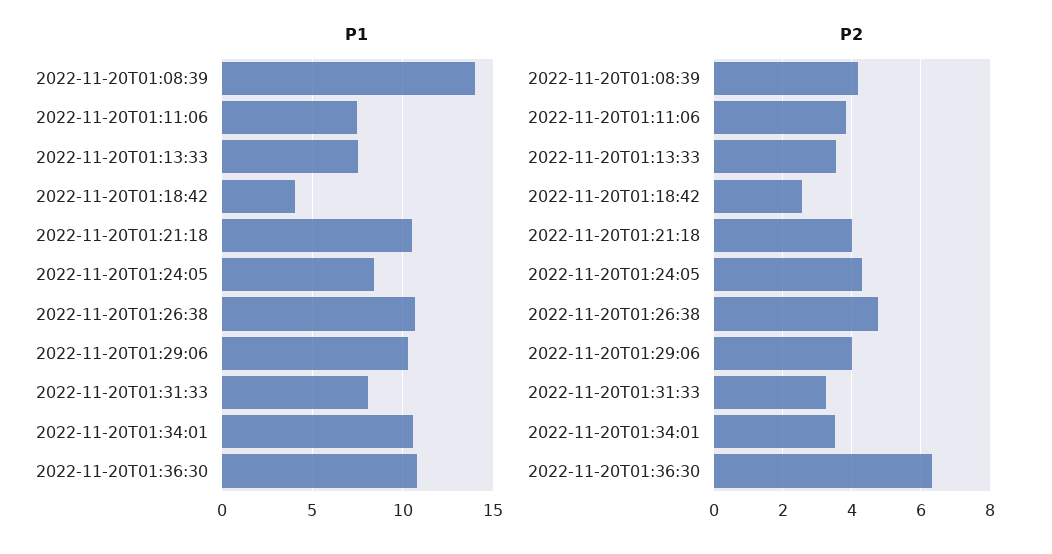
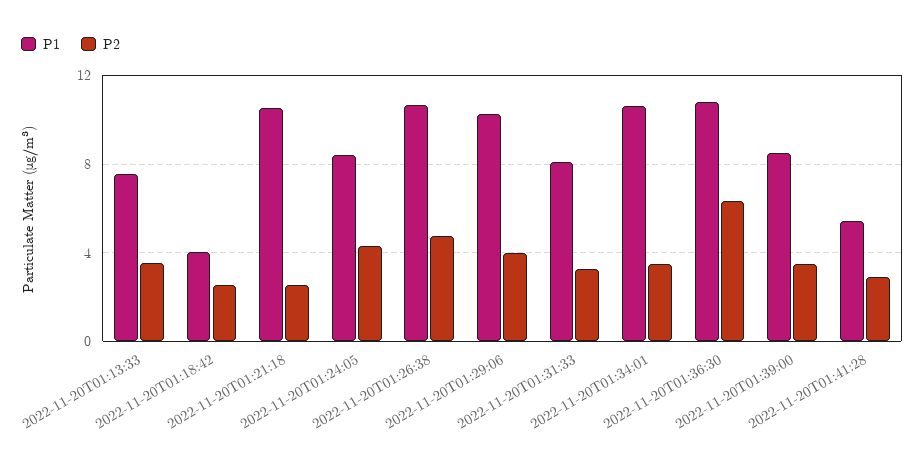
P1, 2022-11-20T01:08:39: 14 -> none
P1, 2022-11-20T01:11:06: 7.5 -> none
P2, 2022-11-20T01:08:39: 4.2 -> none
P2, 2022-11-20T01:11:06: 3.8 -> none
P2, 2022-11-20T01:21:18: 4 -> 2.5
P1, 2022-11-20T01:39:00: none -> 8.5
P2, 2022-11-20T01:39:00: none -> 3.5
P1, 2022-11-20T01:41:28: none -> 5.5
P2, 2022-11-20T01:41:28: none -> 3

